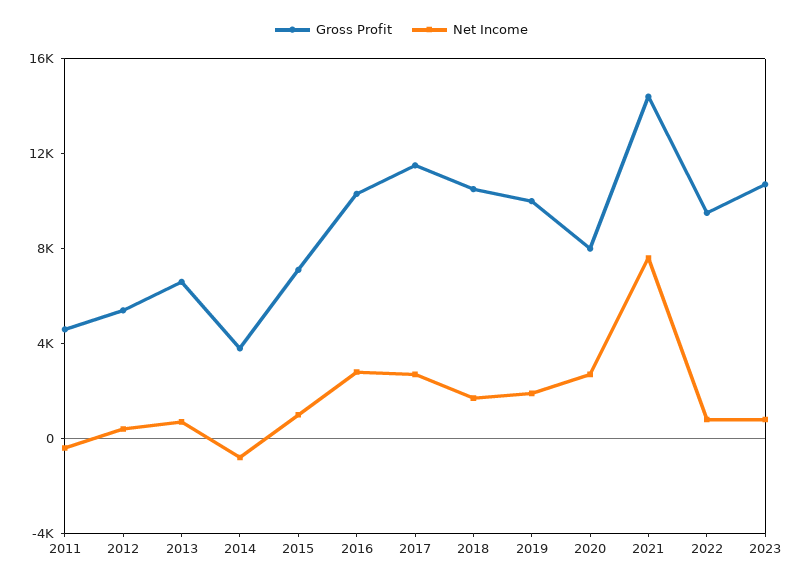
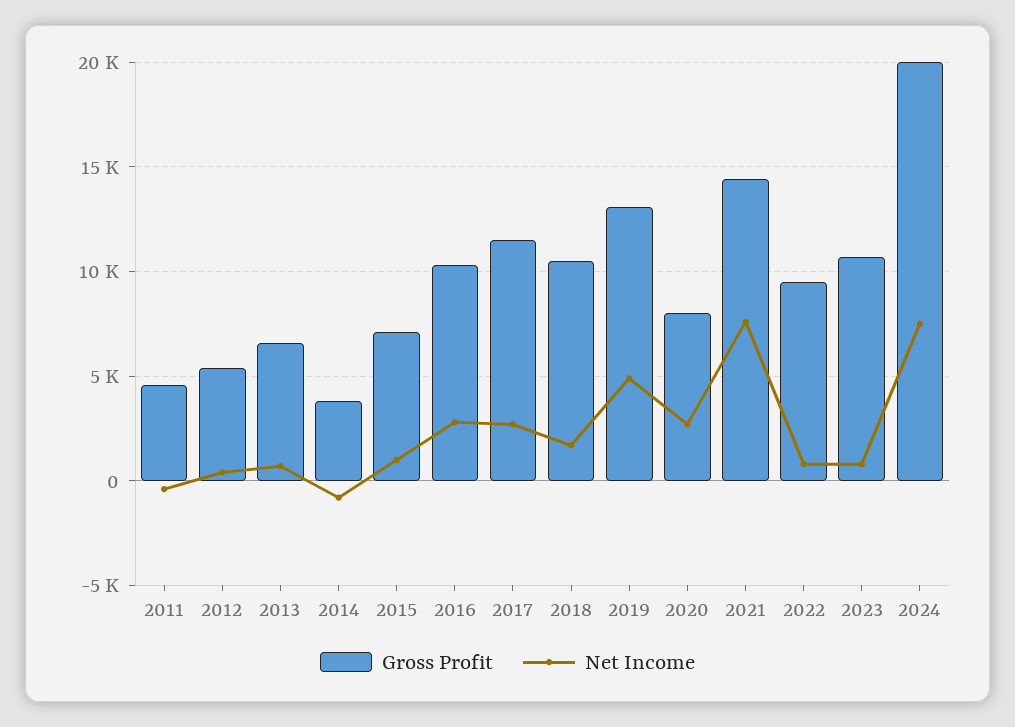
Gross Profit, 2019: 10000 -> 13000
Net Income, 2019: 2000 -> 5000
Gross Profit, 2024: none -> 20000
Net Income, 2024: none -> 7500

